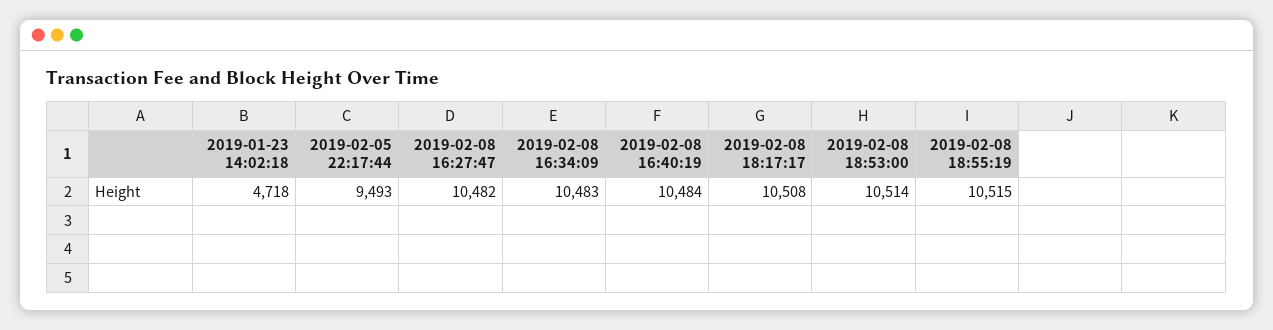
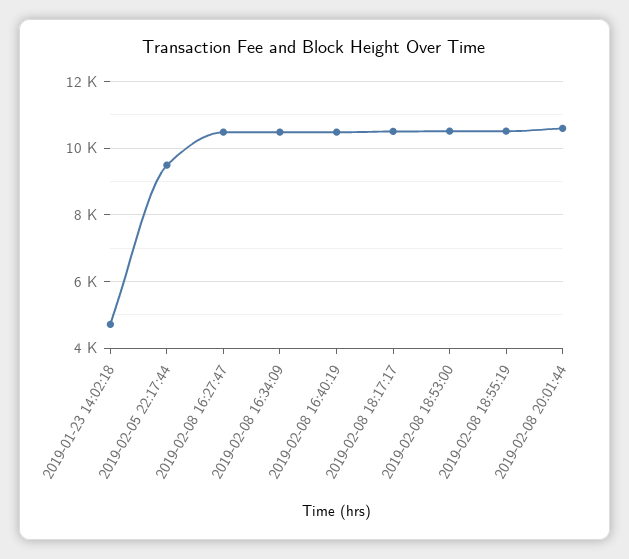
2019-02-08 20:01:44: none -> 10600

